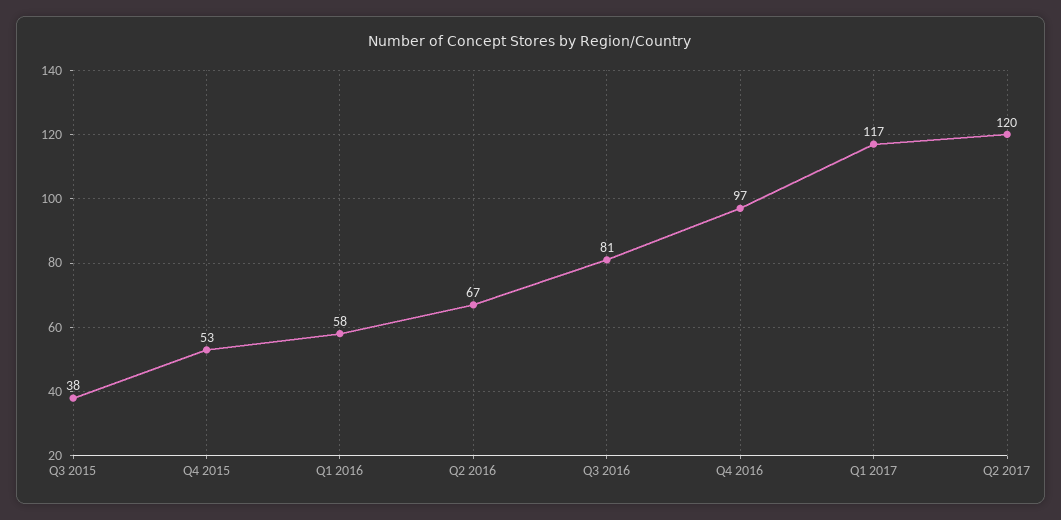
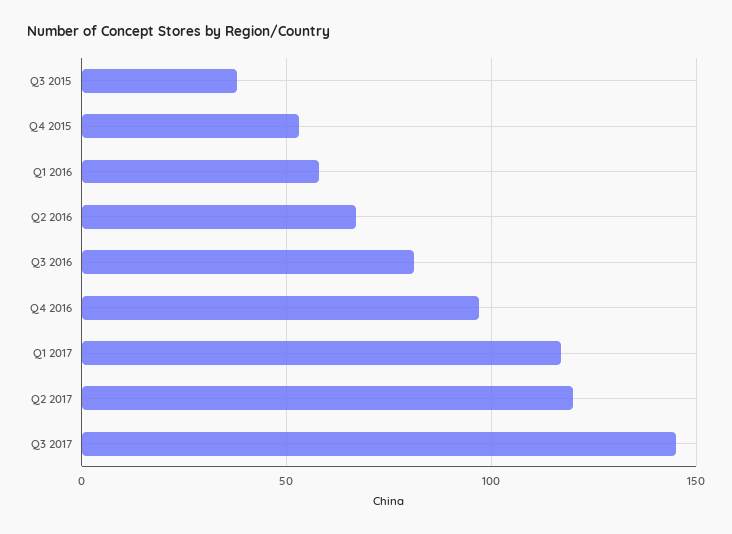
Q3 2017: none -> 145

